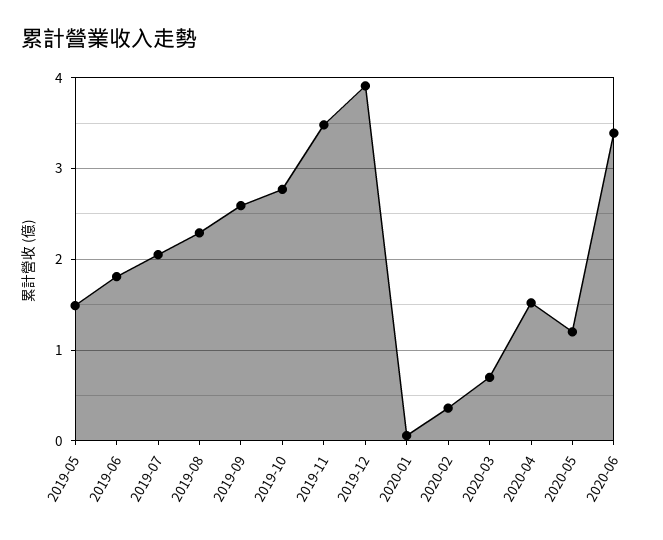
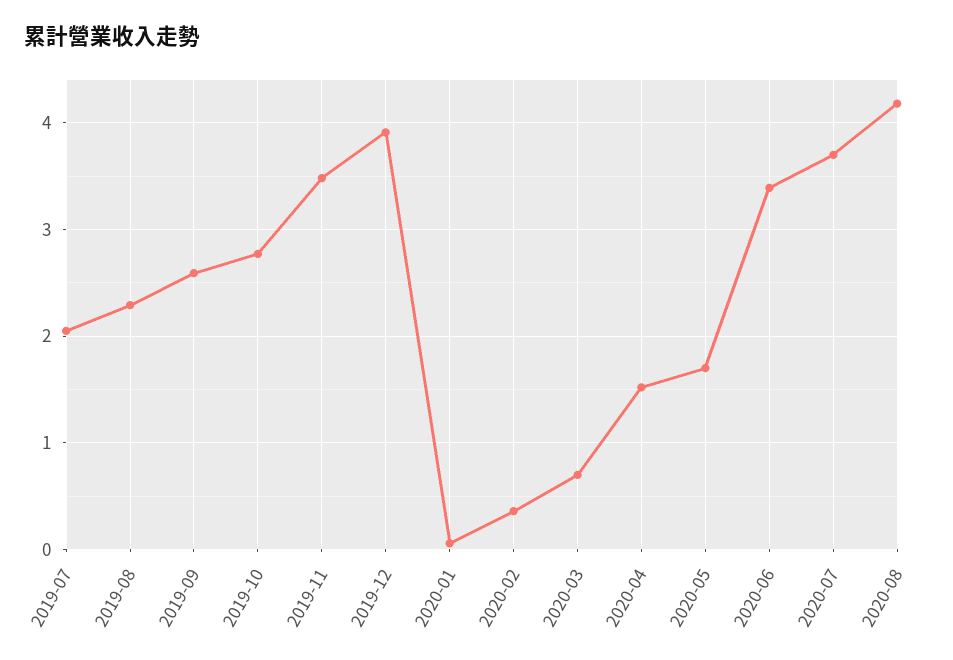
2019-05: 1.5 -> none
2019-06: 1.8 -> none
2020-05: 1.2 -> 1.7
2020-07: none -> 3.7
2020-08: none -> 4.2

